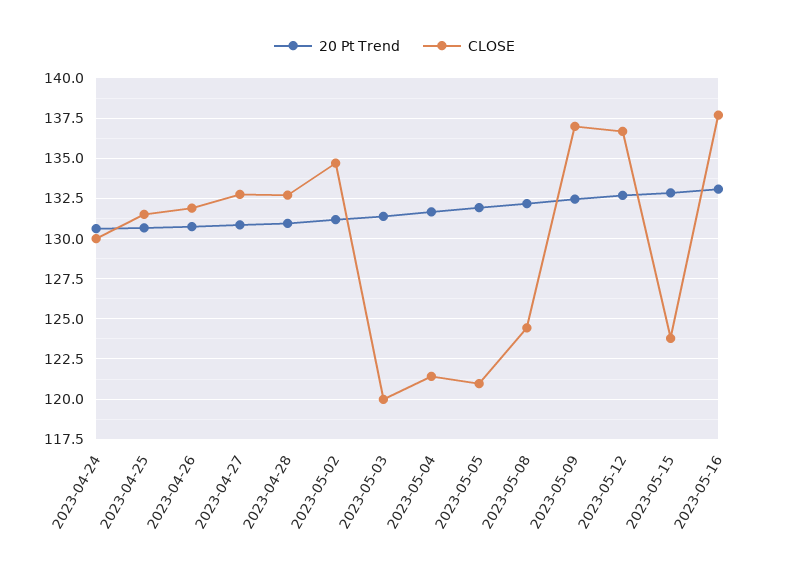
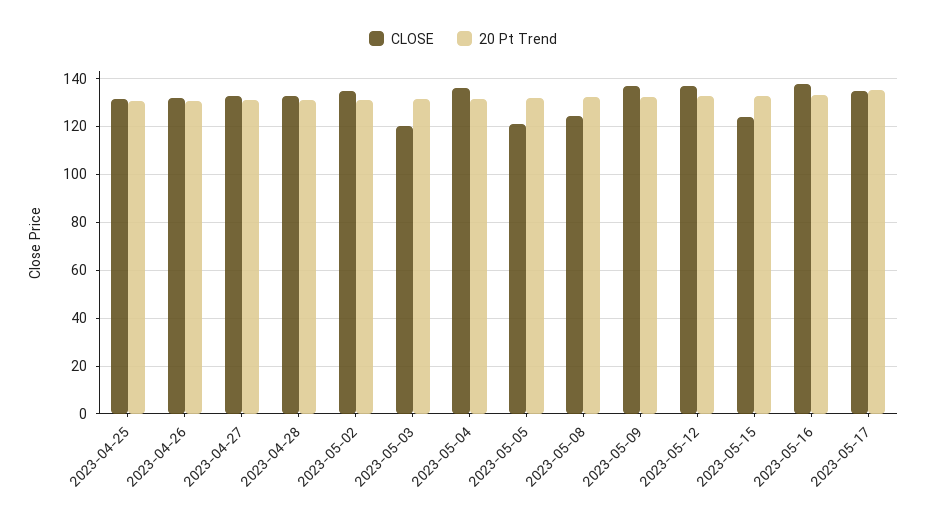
20 Pt Trend, 2023-04-24: 130.5 -> none
CLOSE, 2023-04-24: 130 -> none
CLOSE, 2023-05-04: 121.5 -> 135
CLOSE, 2023-05-17: none -> 135
20 Pt Trend, 2023-05-17: none -> 135

